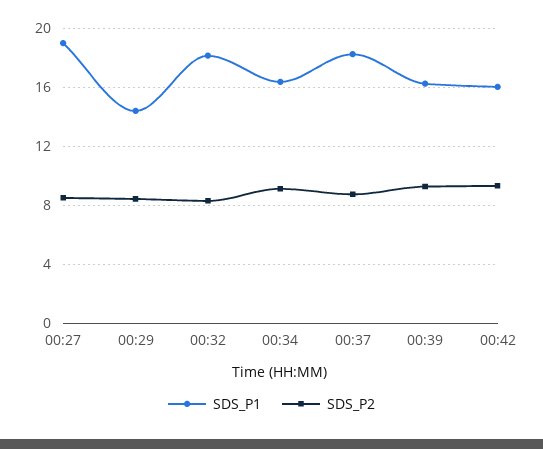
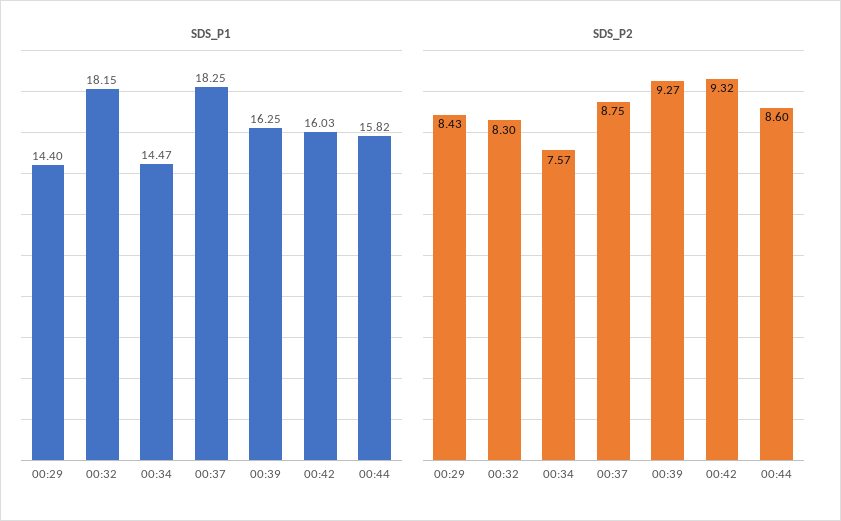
SDS_P1, 00:27: 19 -> none
SDS_P2, 00:27: 8.5 -> none
SDS_P1, 00:34: 16.5 -> 14.47
SDS_P2, 00:34: 9 -> 7.57
SDS_P1, 00:44: none -> 15.82
SDS_P2, 00:44: none -> 8.6

